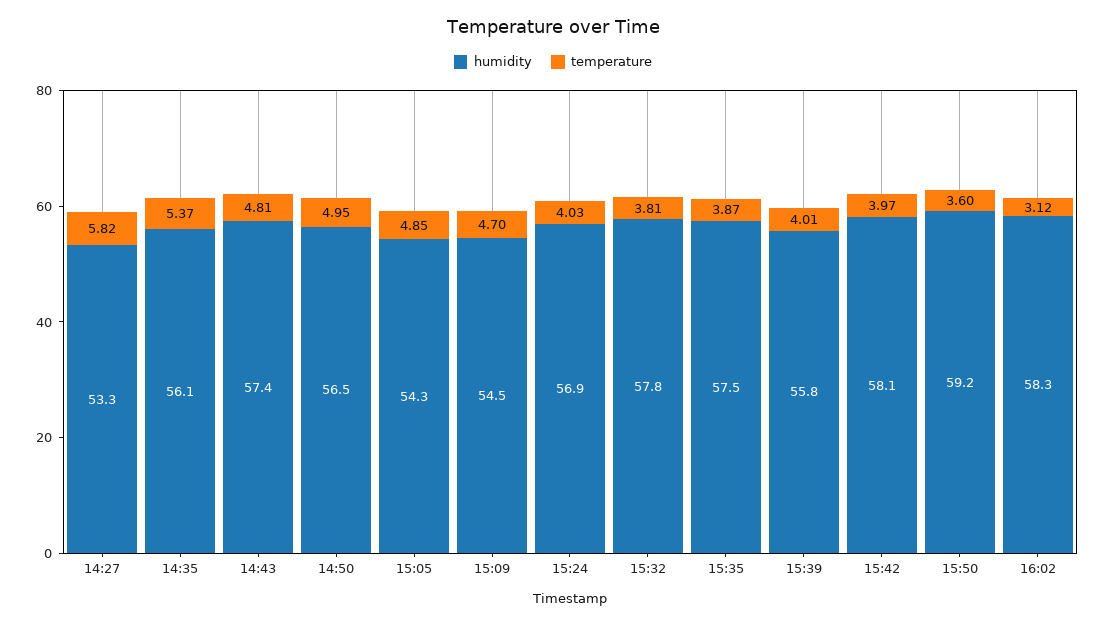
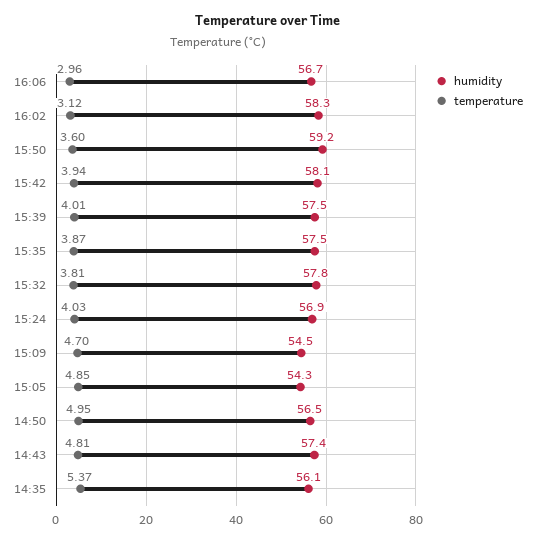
humidity, 14:27: 53.3 -> none
temperature, 14:27: 5.82 -> none
humidity, 15:39: 55.8 -> 57.5
temperature, 15:42: 3.97 -> 3.94
humidity, 16:06: none -> 56.7
temperature, 16:06: none -> 2.96

